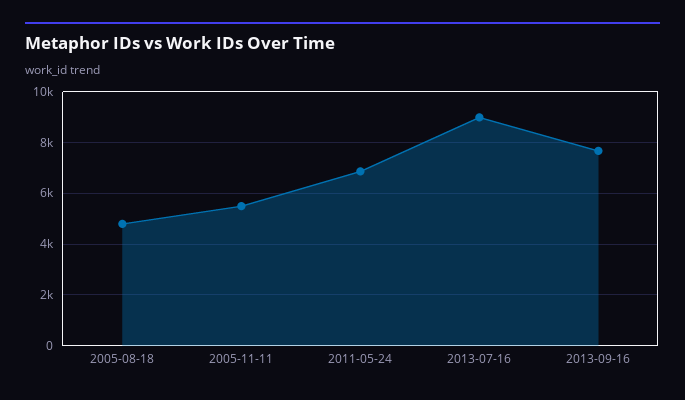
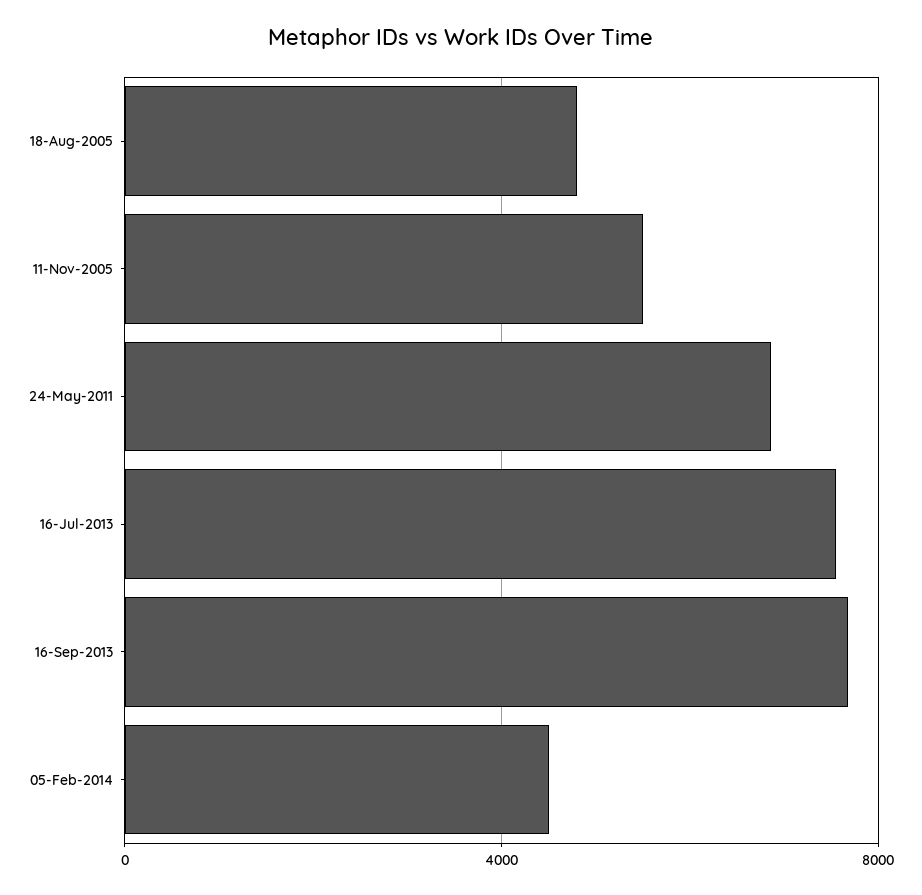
2013-07-16: 9000 -> 7500
05-Feb-2014: none -> 4500

